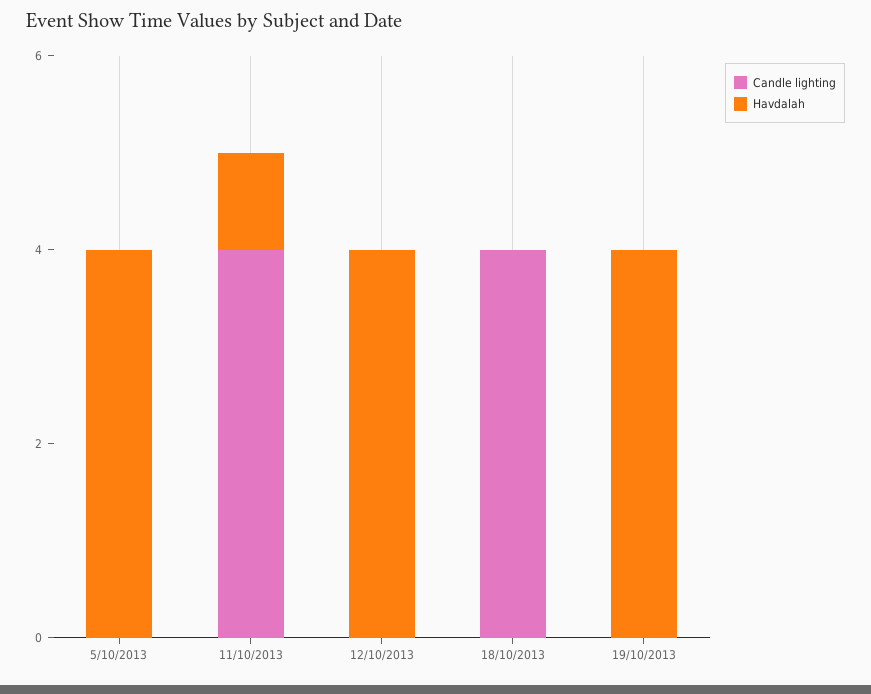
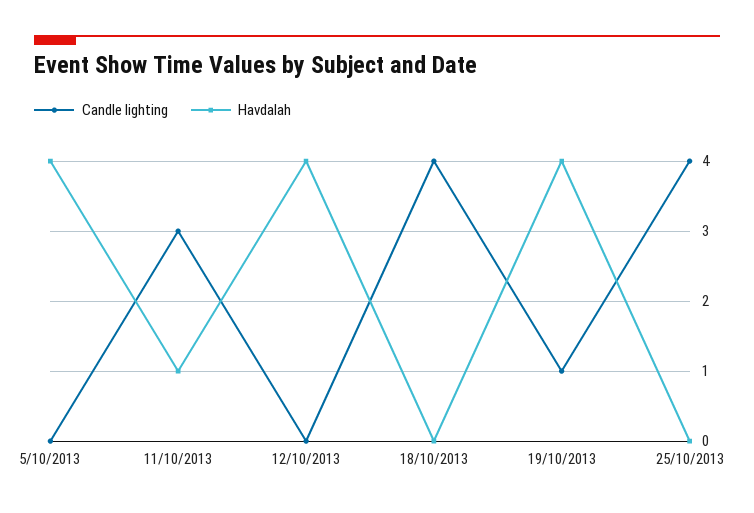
Candle lighting, 11/10/2013: 4 -> 3
Candle lighting, 19/10/2013: 0 -> 1
Candle lighting, 25/10/2013: none -> 4
Havdalah, 25/10/2013: none -> 0

